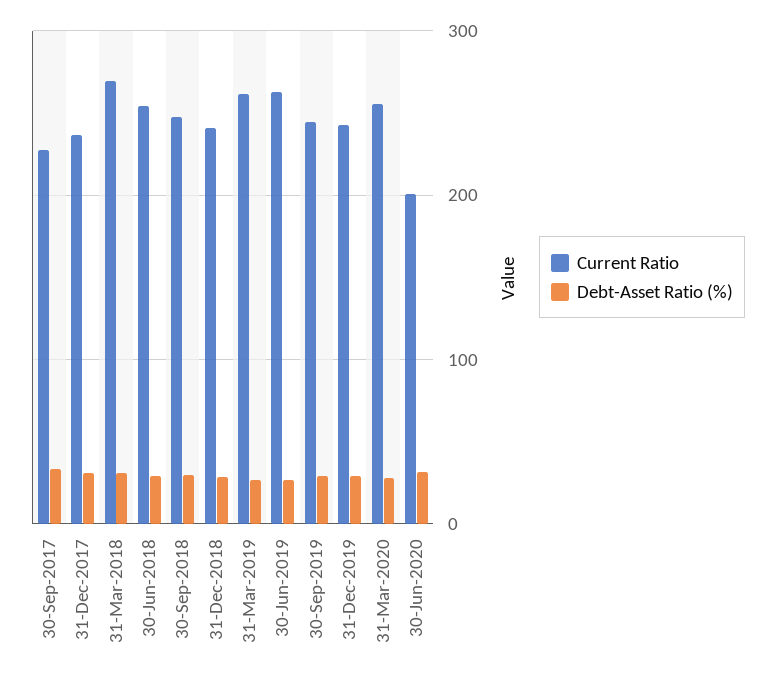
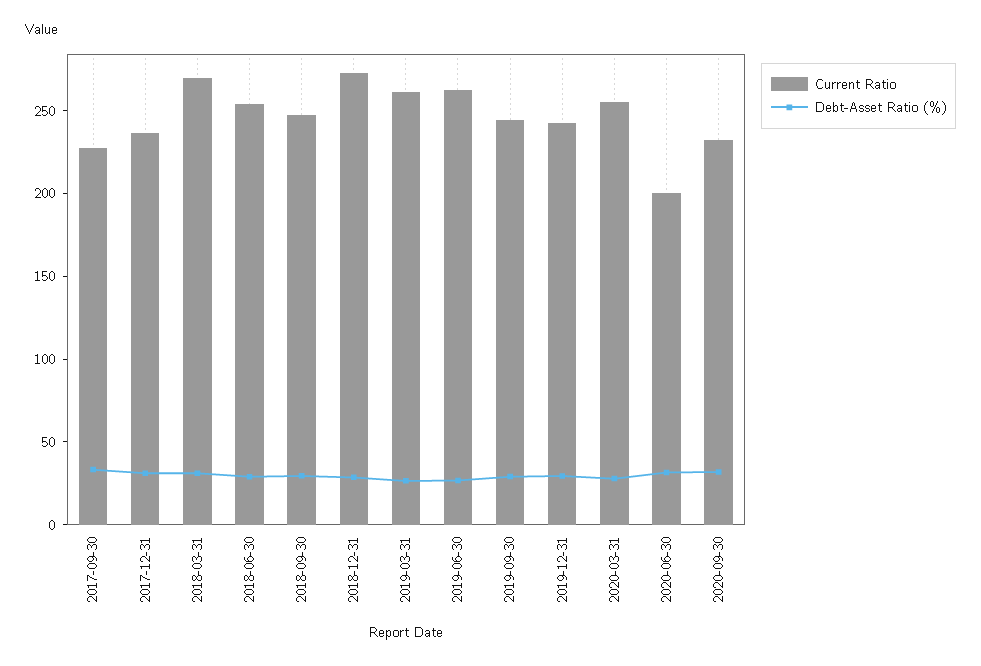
Current Ratio, 31-Dec-2018: 240 -> 270
Current Ratio, 2020-09-30: none -> 230
Debt-Asset Ratio (%), 2020-09-30: none -> 30

